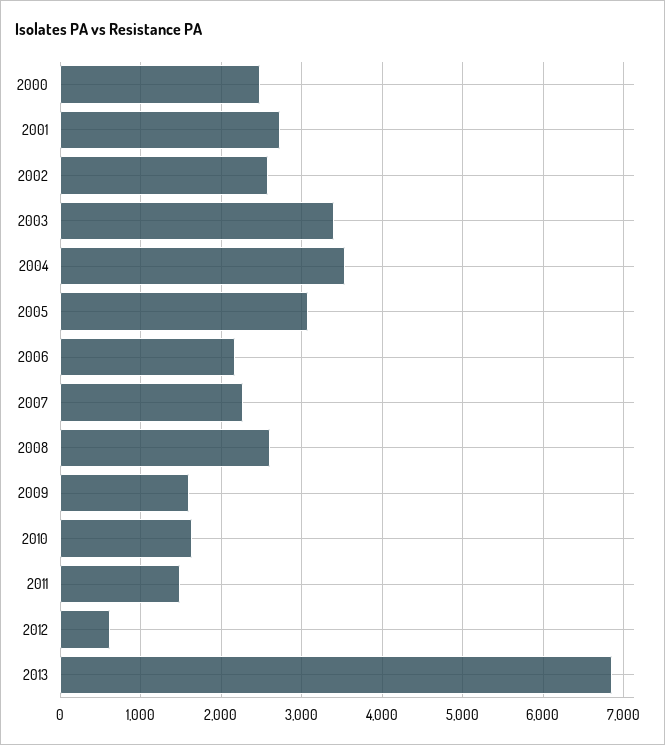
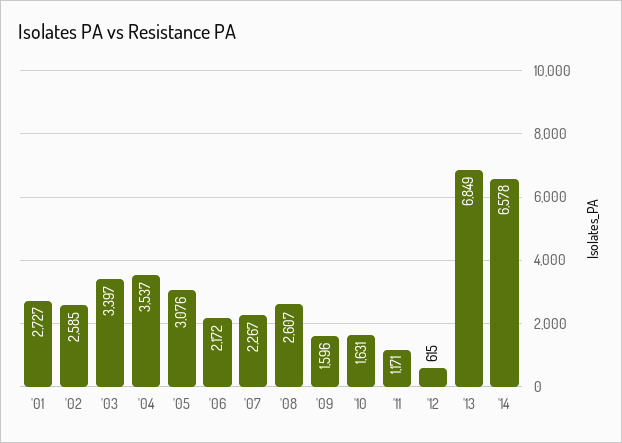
2000: 2500 -> none
2011: 1500 -> 1171
'14: none -> 6578

